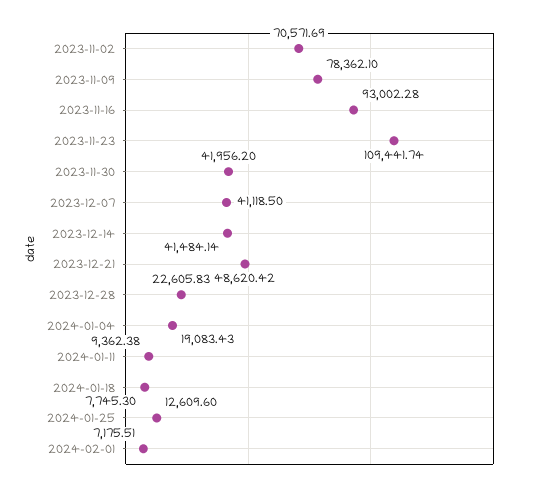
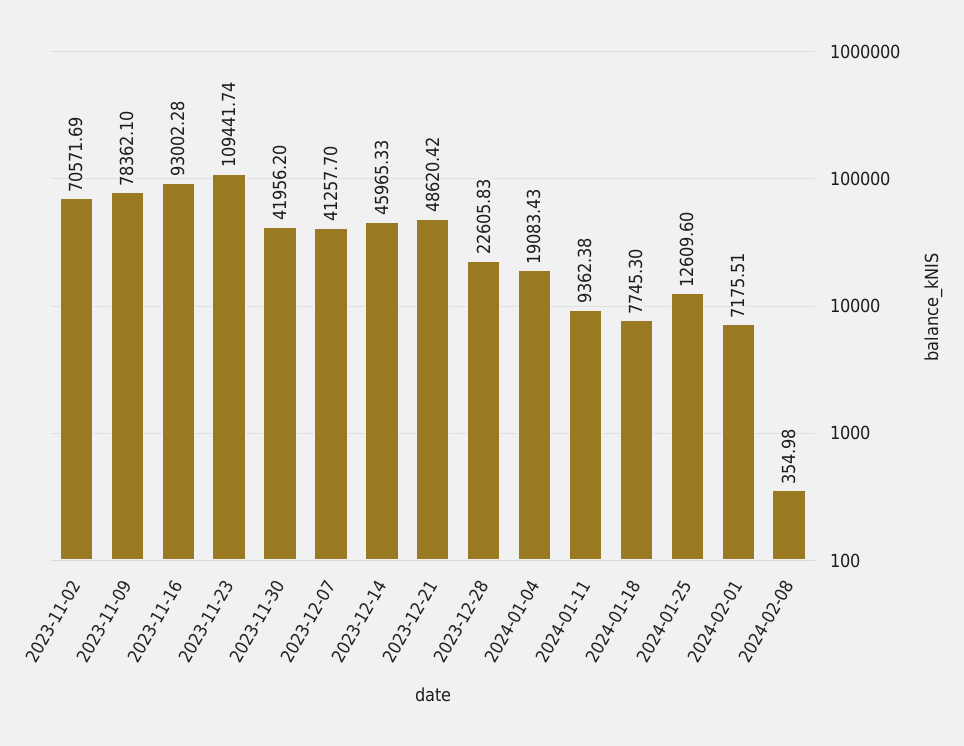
2023-12-07: 41118.5 -> 41257.7
2023-12-14: 41484.14 -> 45965.33
2024-02-08: none -> 354.98

